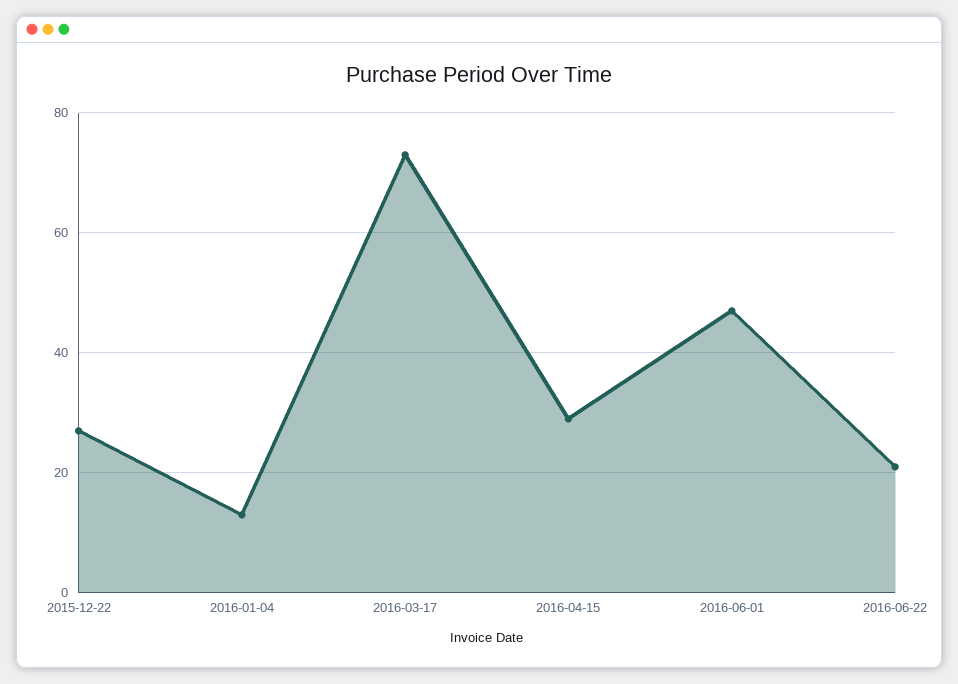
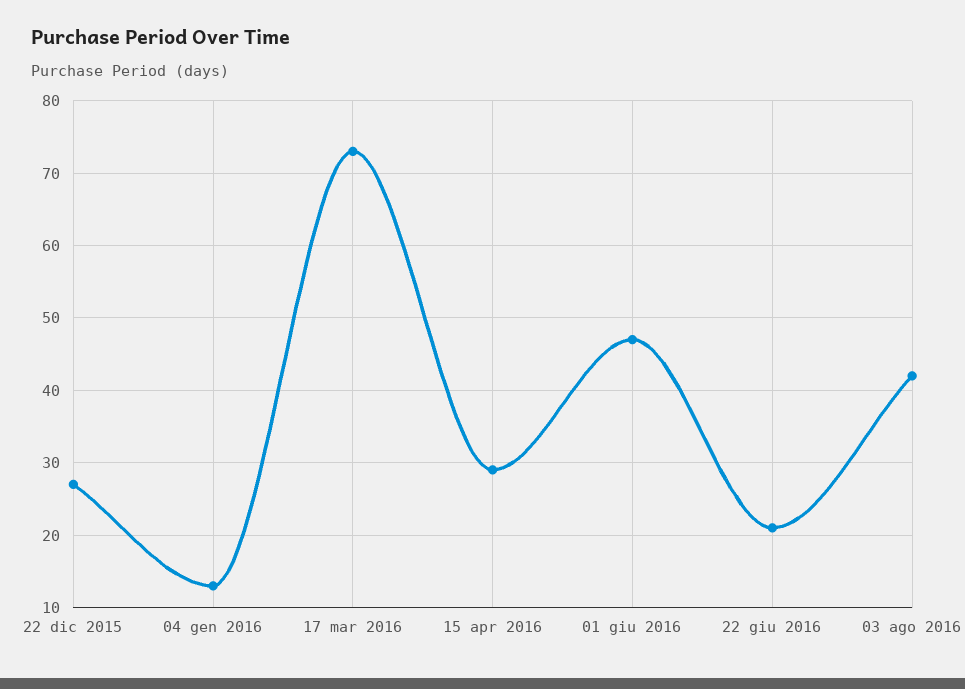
03 ago 2016: none -> 42

